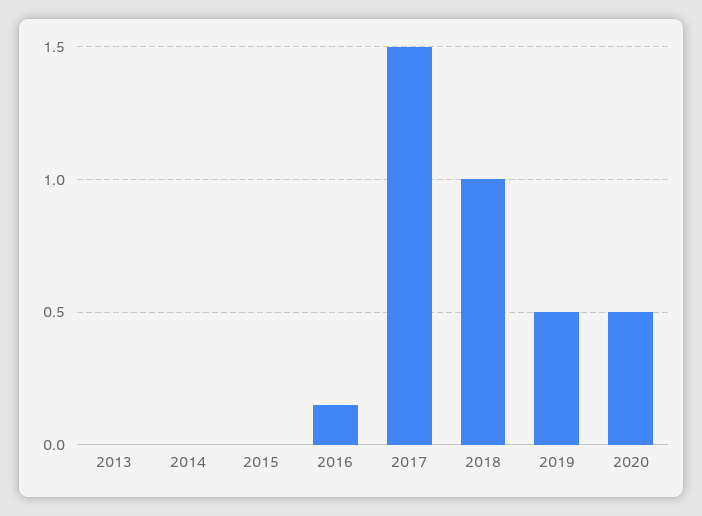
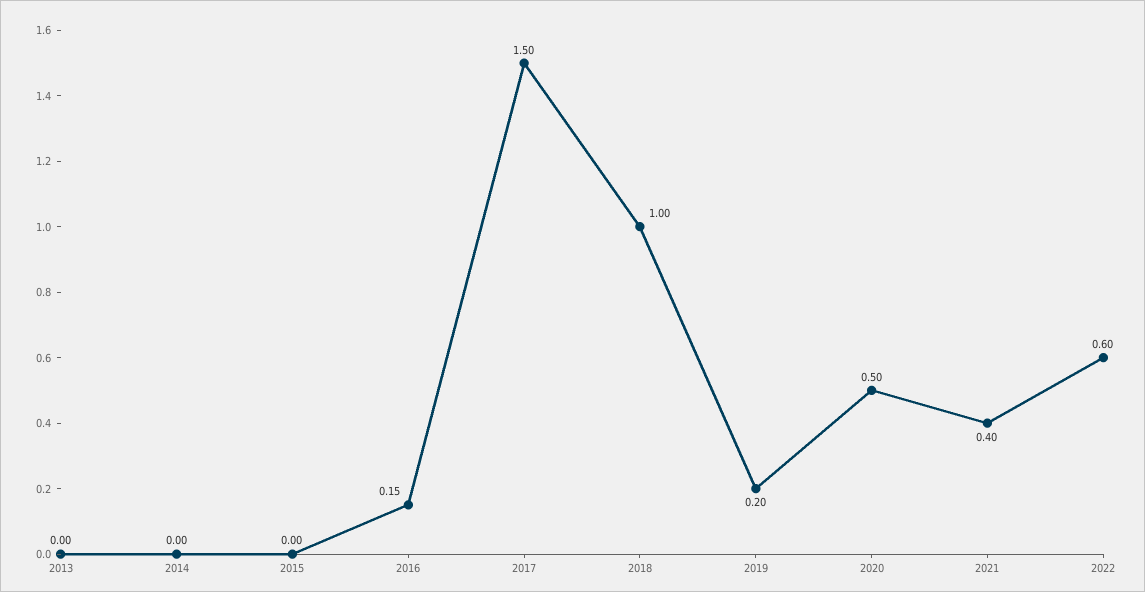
2019: 0.5 -> 0.2
2021: none -> 0.4
2022: none -> 0.6

